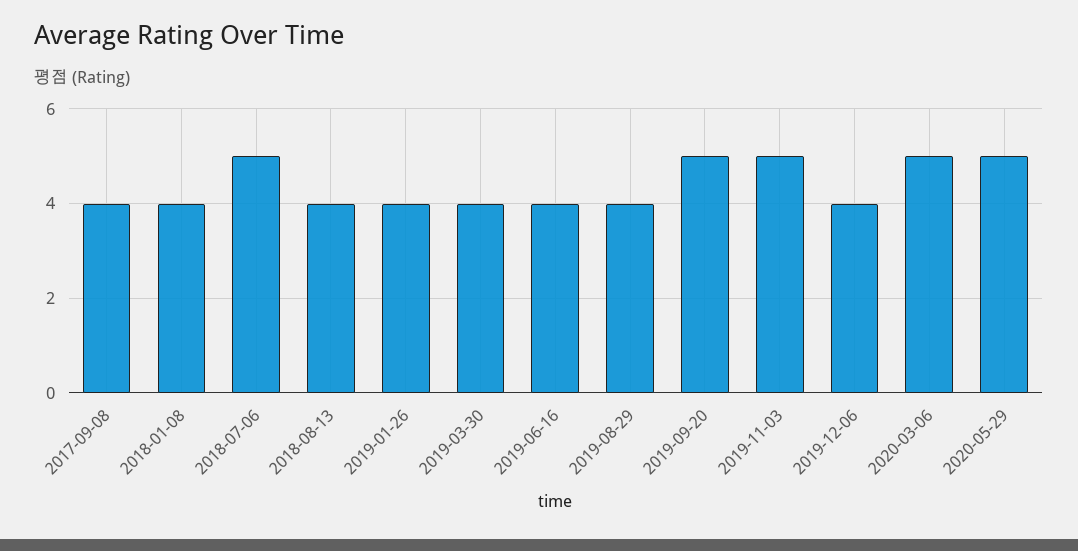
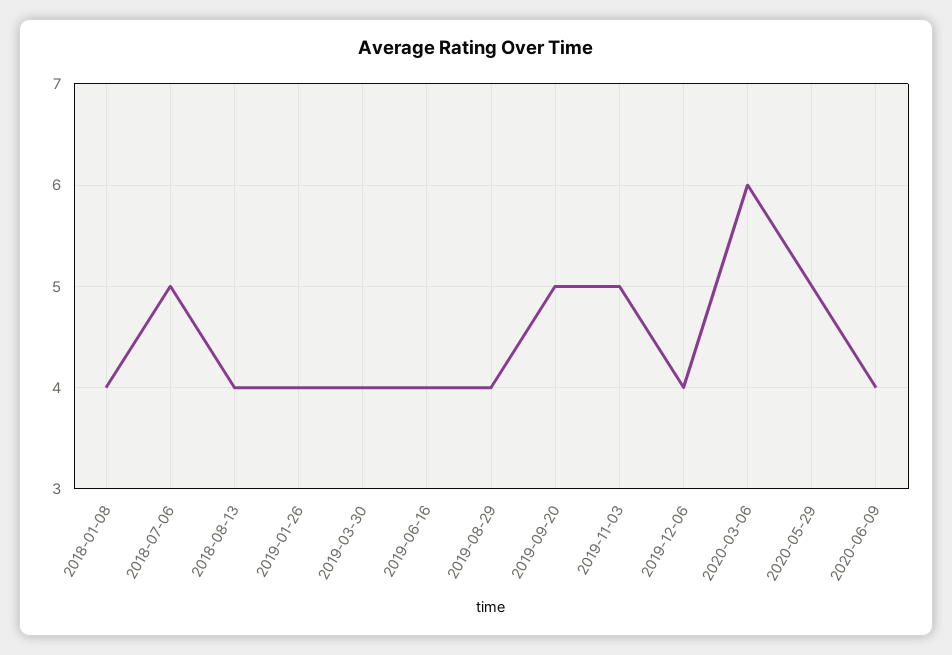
2017-09-08: 4 -> none
2020-03-06: 5 -> 6
2020-06-09: none -> 4

